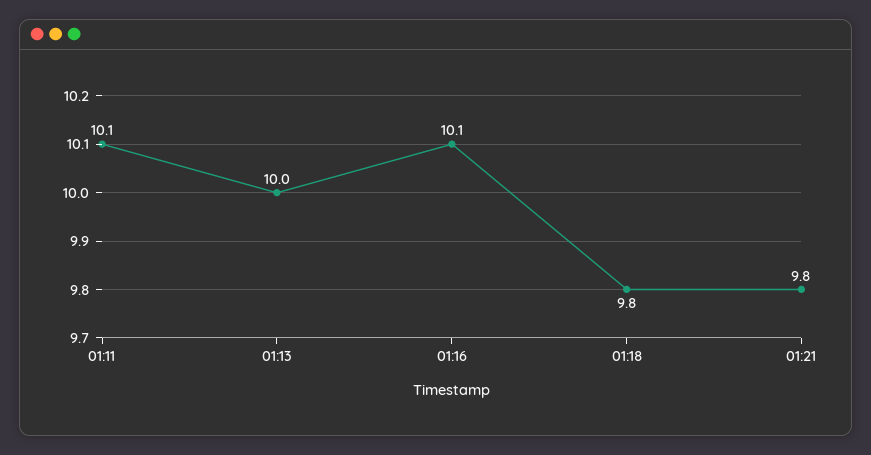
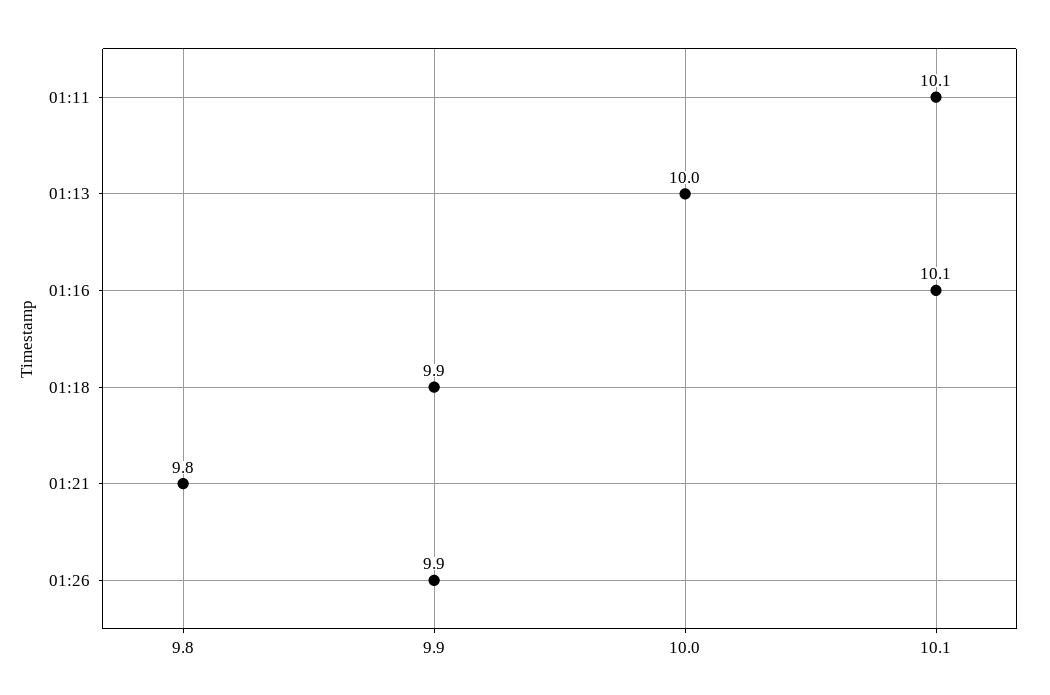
01:18: 9.8 -> 9.9
01:26: none -> 9.9

